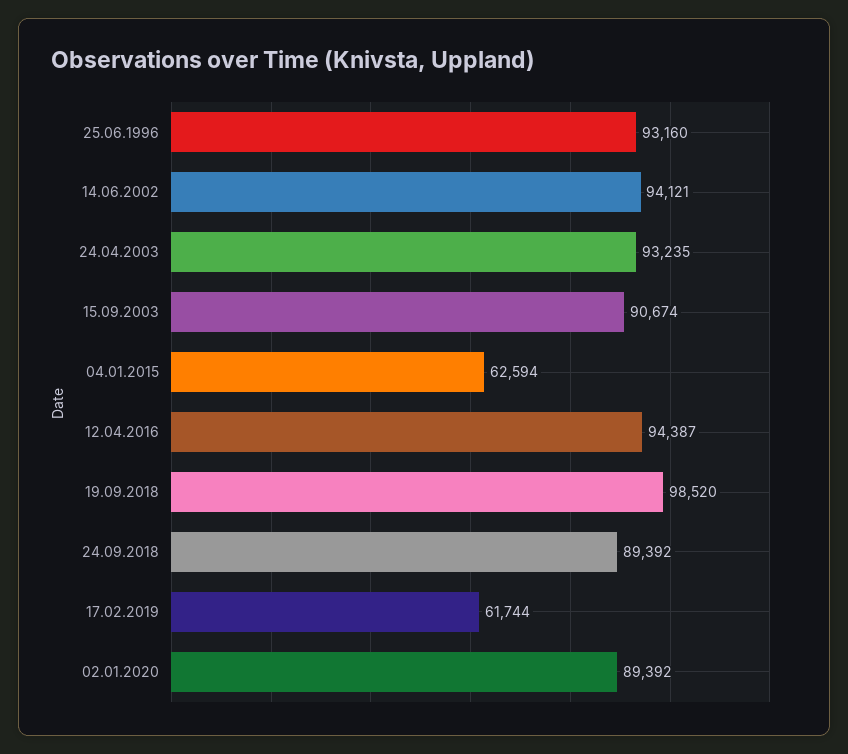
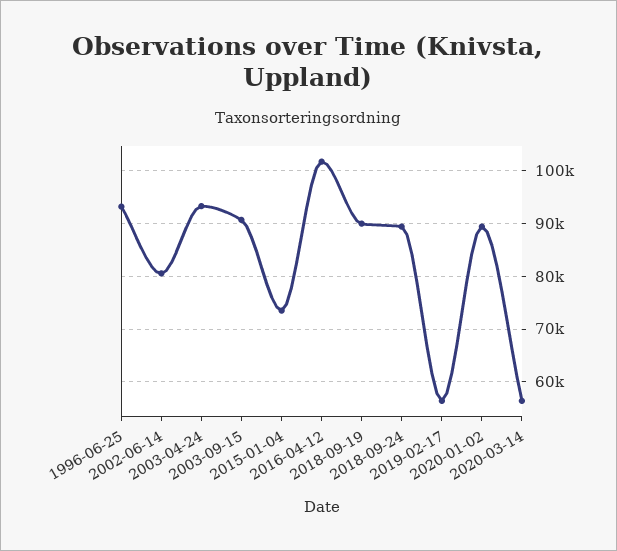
14.06.2002: 94121 -> 80000
04.01.2015: 62594 -> 74000
12.04.2016: 94387 -> 102000
19.09.2018: 98520 -> 90000
17.02.2019: 61744 -> 56000
2020-03-14: none -> 56000

